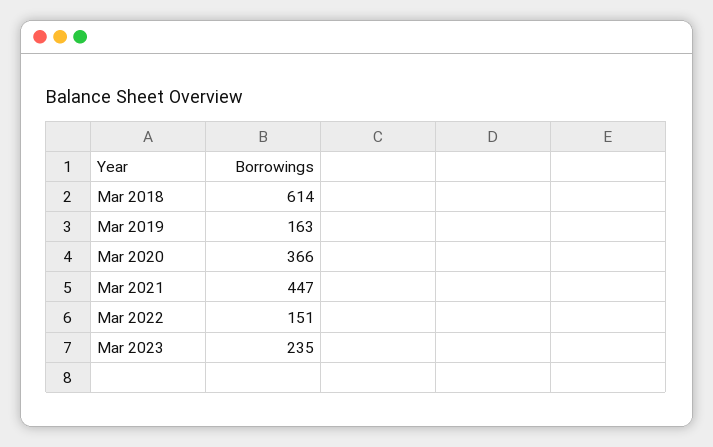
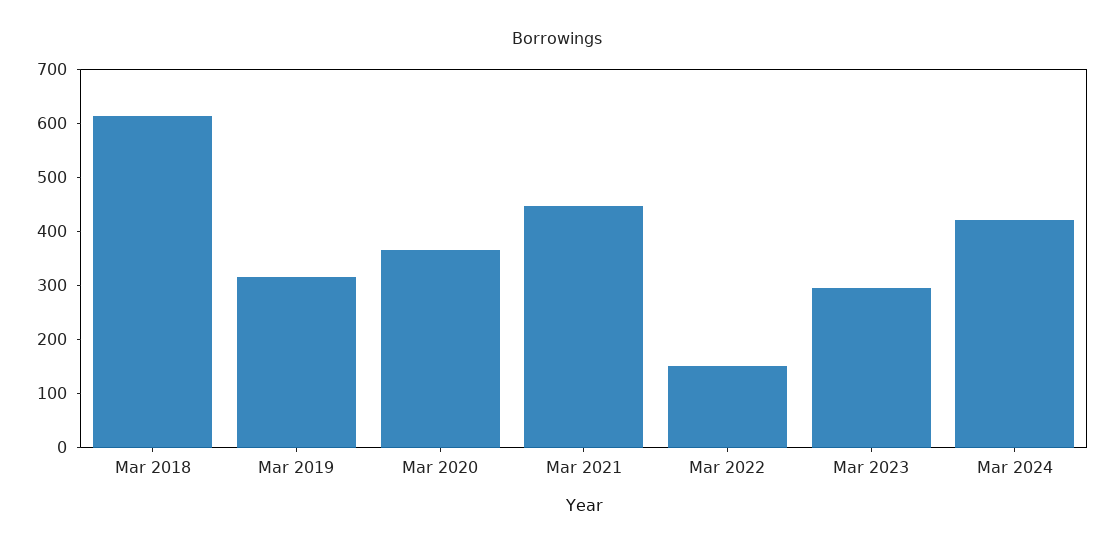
Mar 2019: 163 -> 320
Mar 2023: 235 -> 300
Mar 2024: none -> 420

